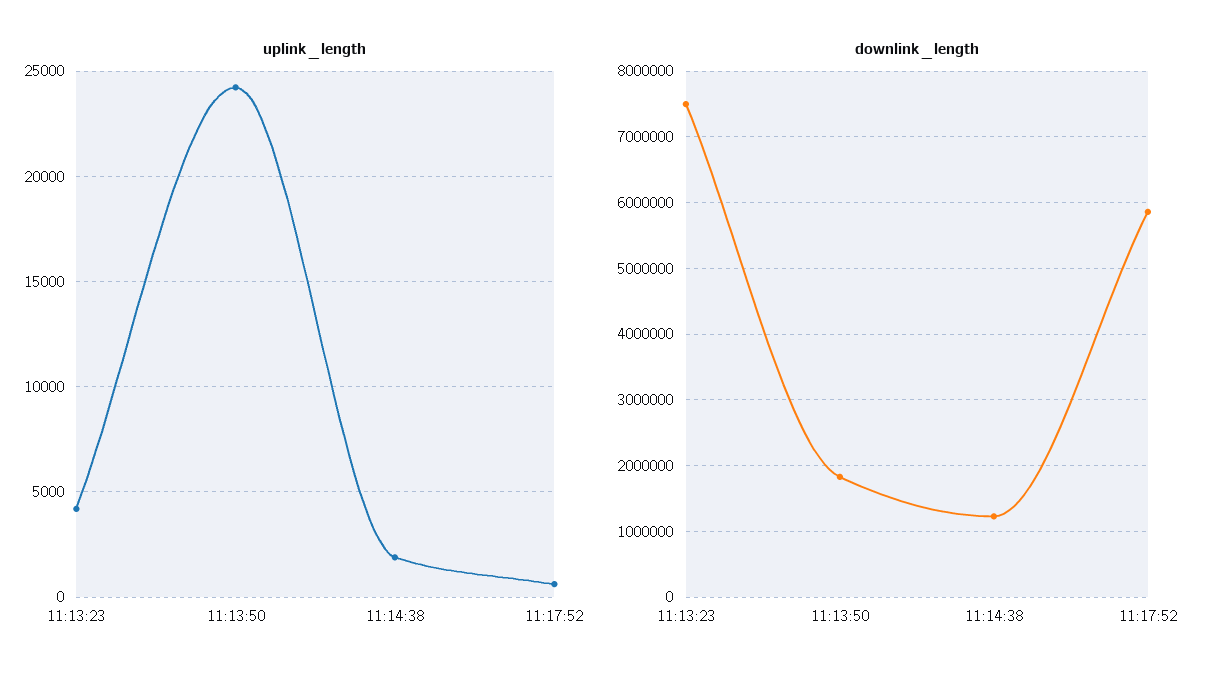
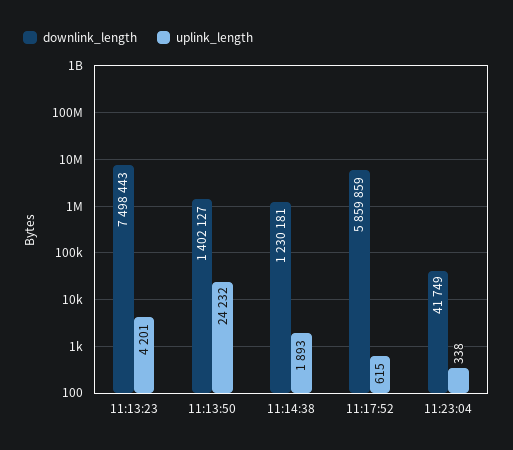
downlink_length, 11:13:50: 1800000 -> 1402127
downlink_length, 11:23:04: none -> 41749
uplink_length, 11:23:04: none -> 338

